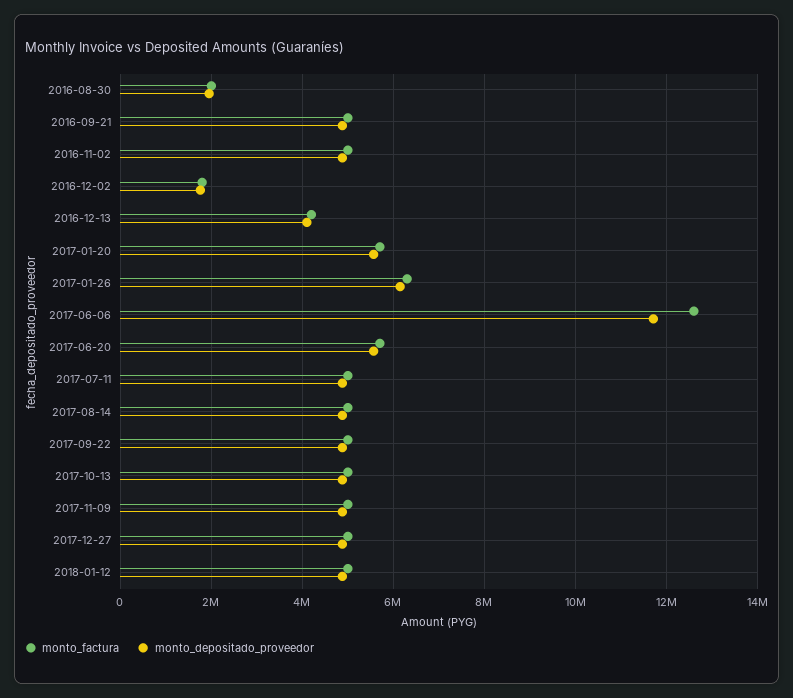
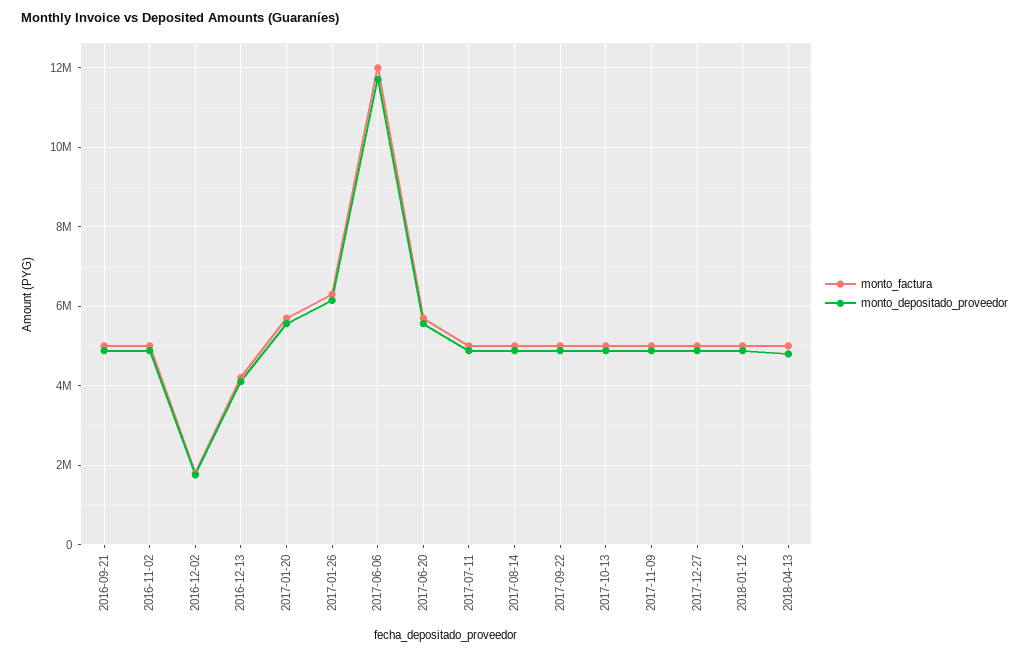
monto_factura, 2016-08-30: 2000000 -> none
monto_depositado_proveedor, 2016-08-30: 2000000 -> none
monto_factura, 2017-06-06: 12600000 -> 12000000
monto_factura, 2018-04-13: none -> 5000000
monto_depositado_proveedor, 2018-04-13: none -> 4800000

